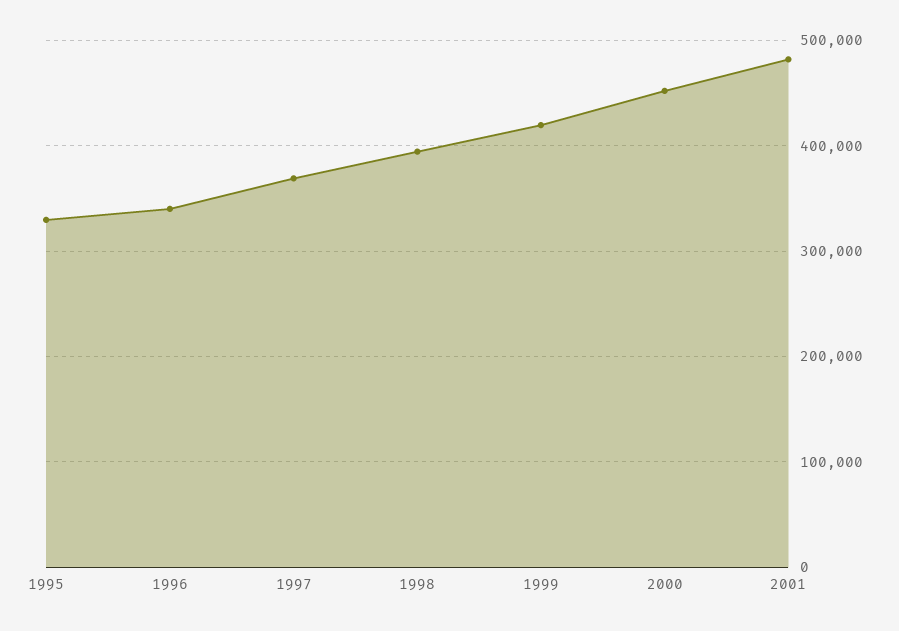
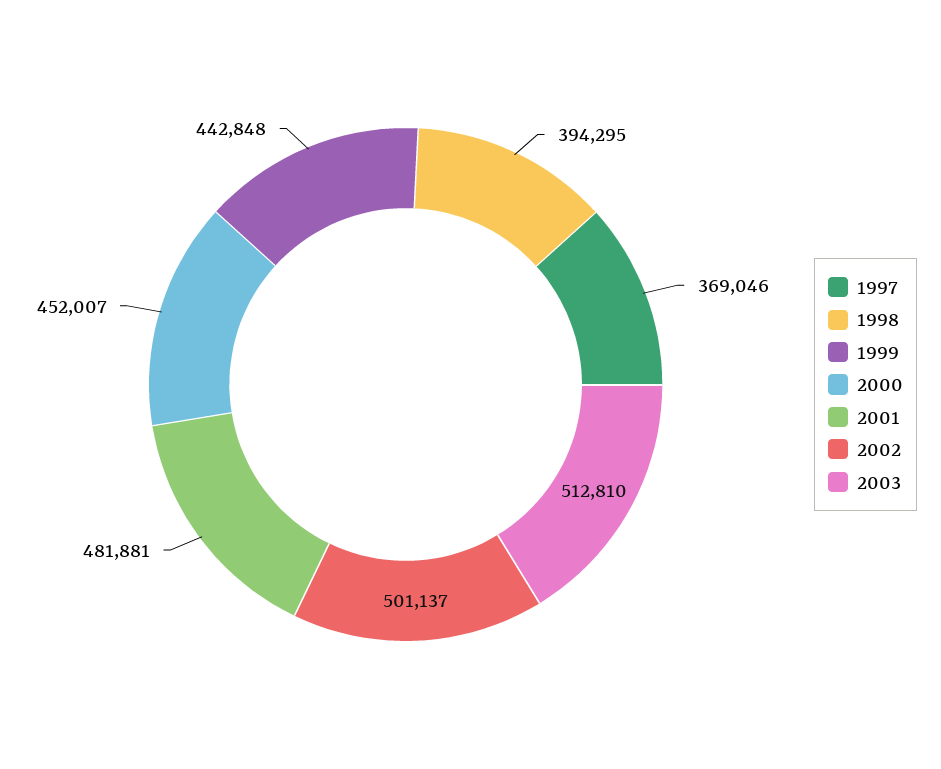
1995: 330000 -> none
1996: 340000 -> none
1999: 420000 -> 442848
2002: none -> 501137
2003: none -> 512810

